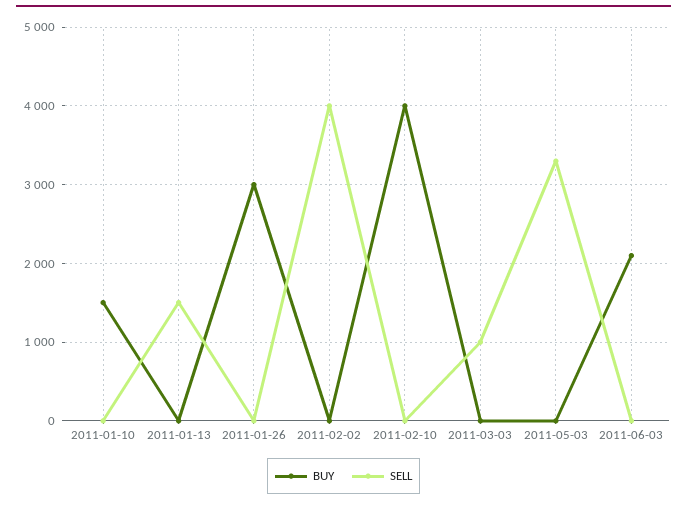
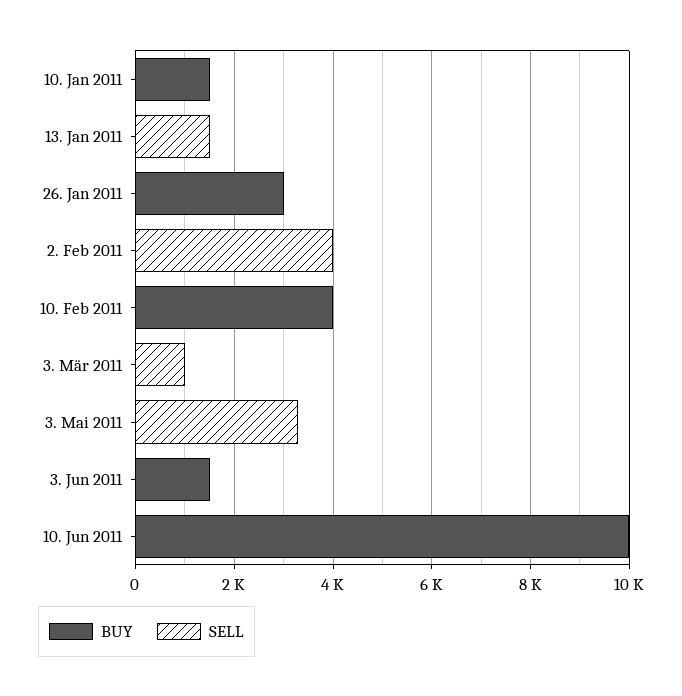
BUY, 2011-06-03: 2100 -> 1500
BUY, 10. Jun 2011: none -> 10000
SELL, 10. Jun 2011: none -> 0

